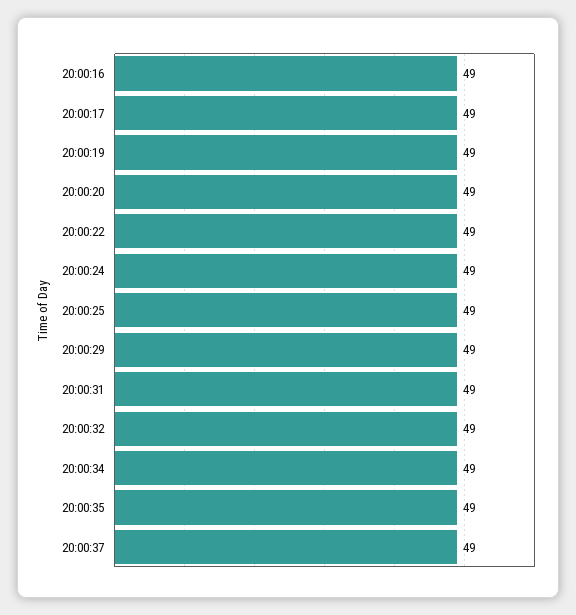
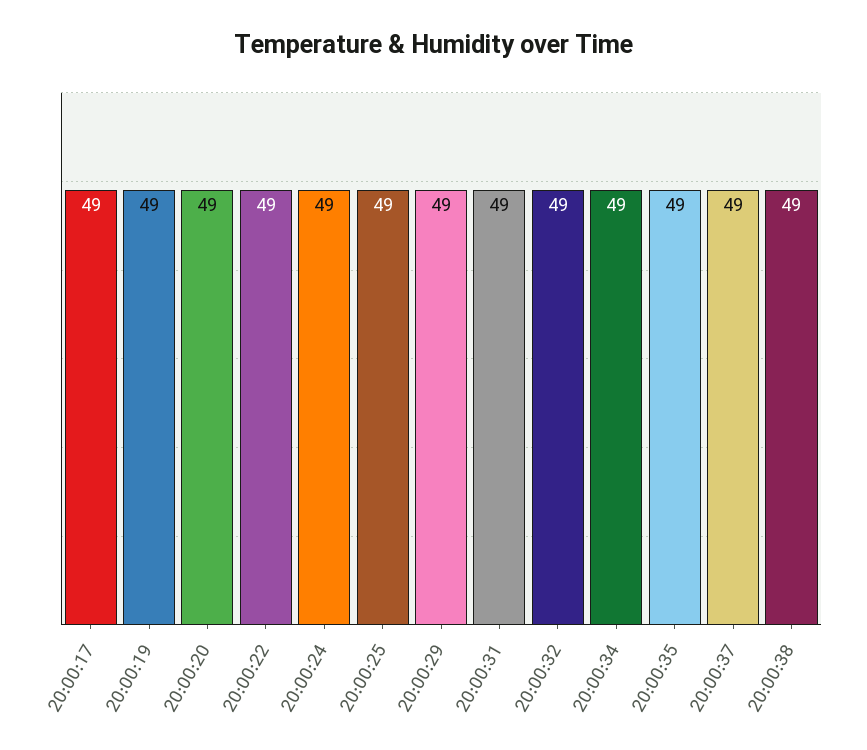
20:00:16: 49 -> none
20:00:38: none -> 49

